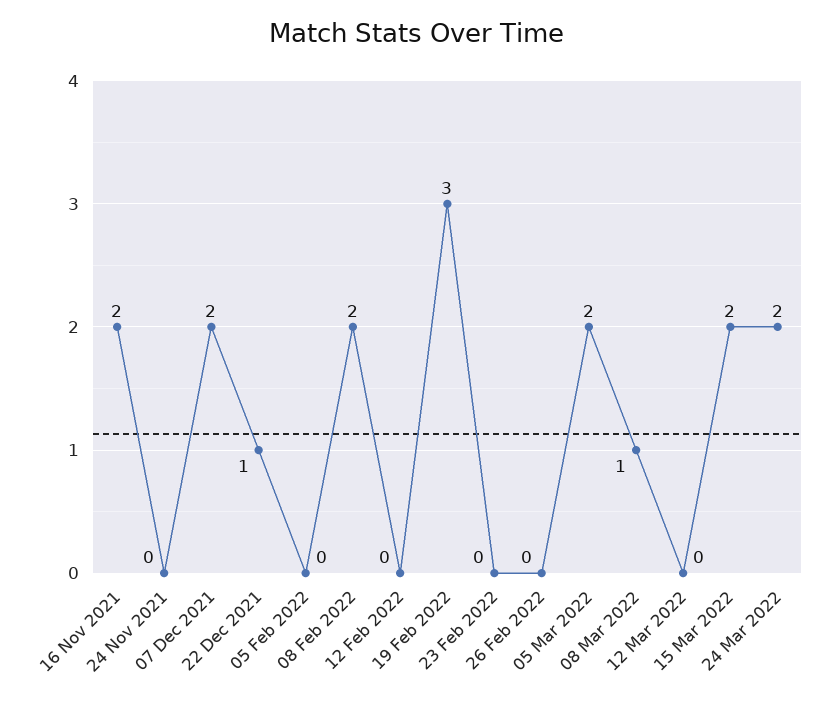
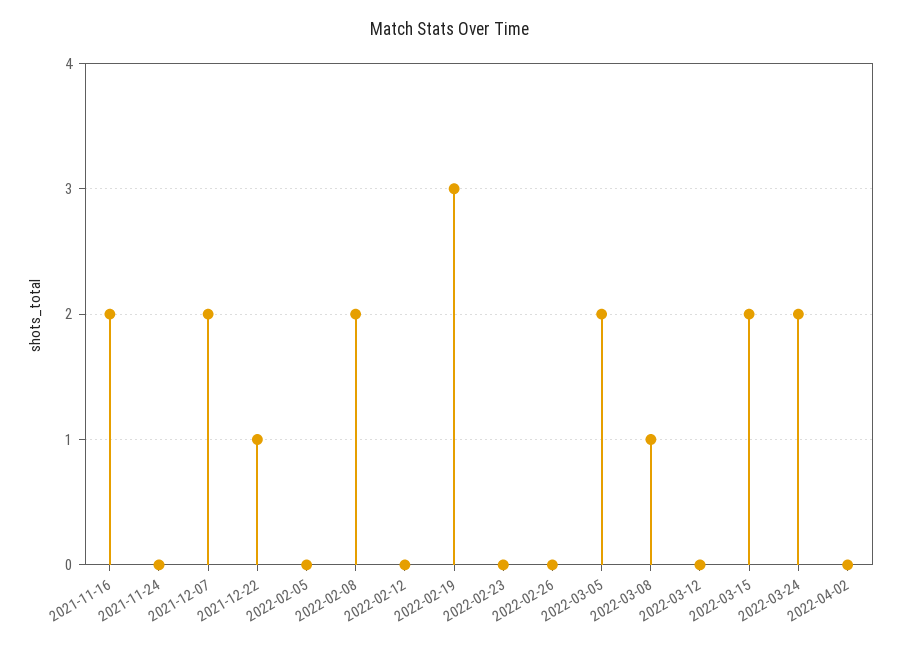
2022-04-02: none -> 0

